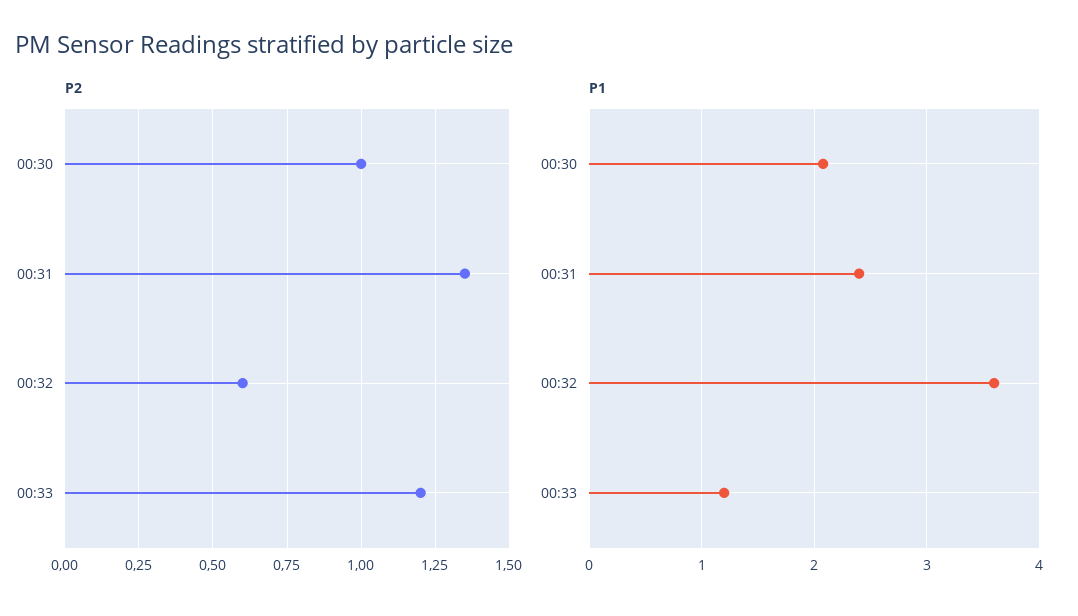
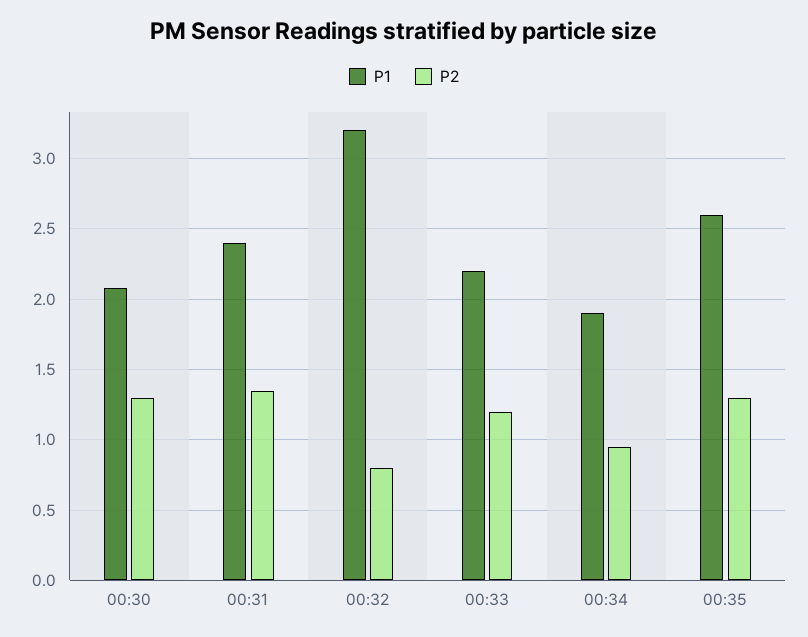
P2, 00:30: 1 -> 1.3
P2, 00:32: 0.6 -> 0.8
P1, 00:32: 3.6 -> 3.2
P1, 00:33: 1.2 -> 2.2
P1, 00:34: none -> 1.9
P2, 00:34: none -> 0.95
P1, 00:35: none -> 2.6
P2, 00:35: none -> 1.3

